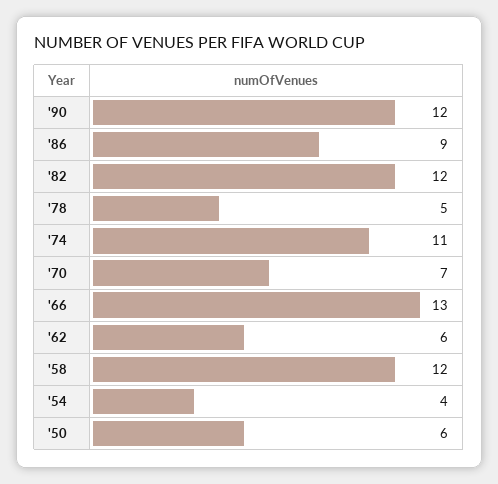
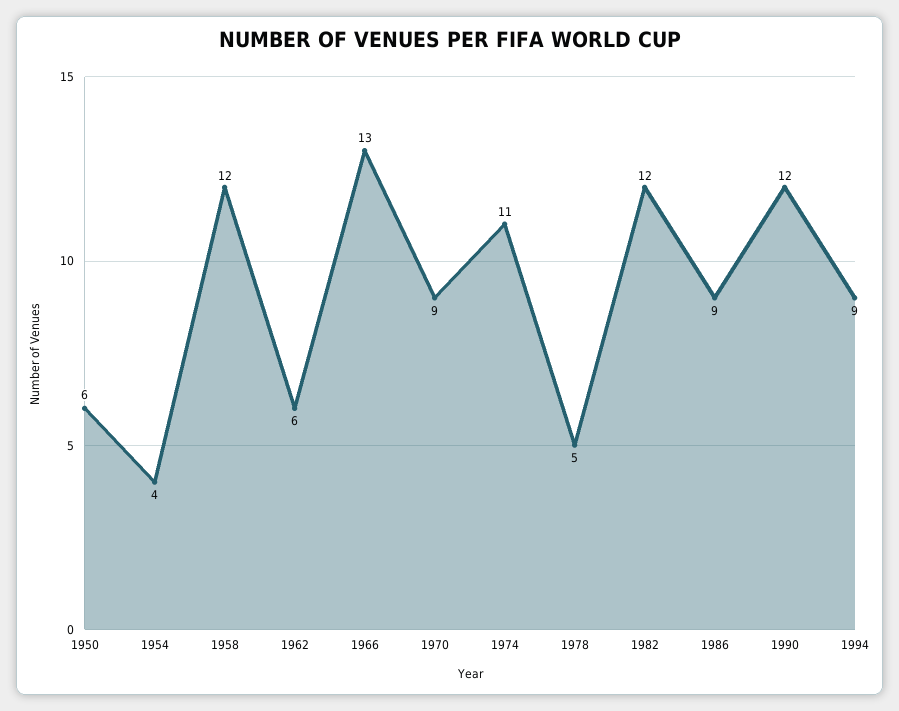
'70: 7 -> 9
1994: none -> 9

